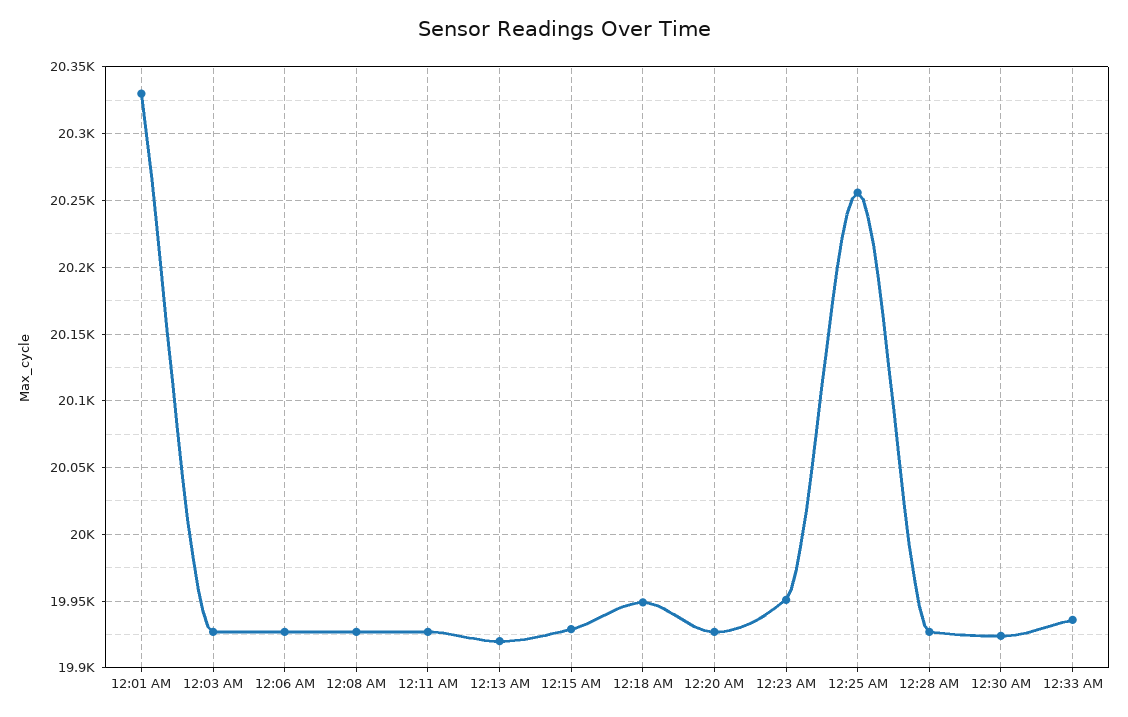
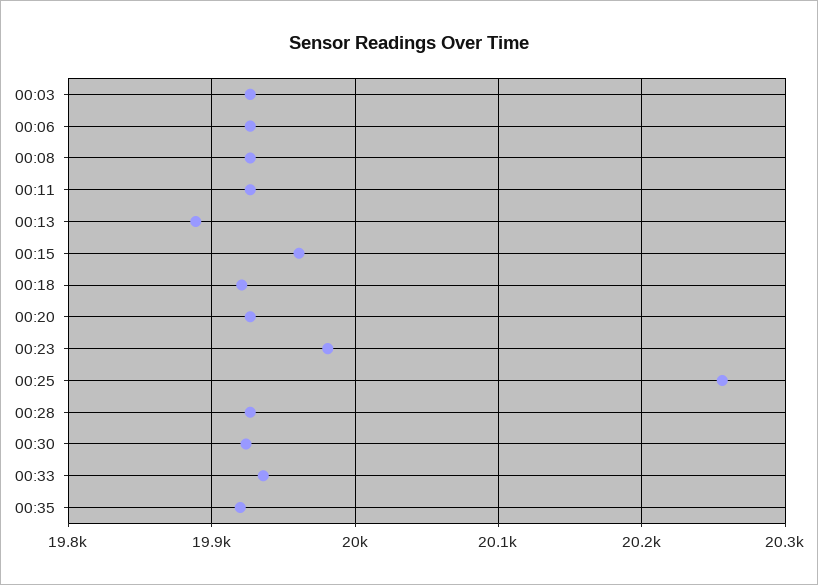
12:01 AM: 20330 -> none
12:13 AM: 19920 -> 19890
12:15 AM: 19930 -> 19960
12:18 AM: 19950 -> 19920
12:23 AM: 19950 -> 19980
00:35: none -> 19920

